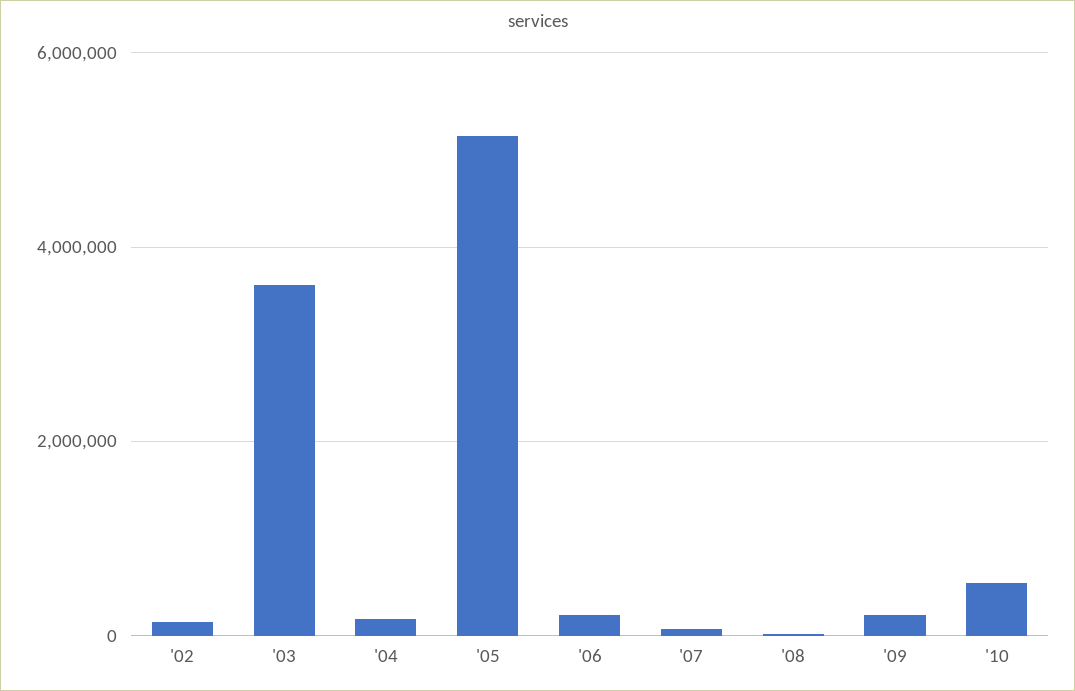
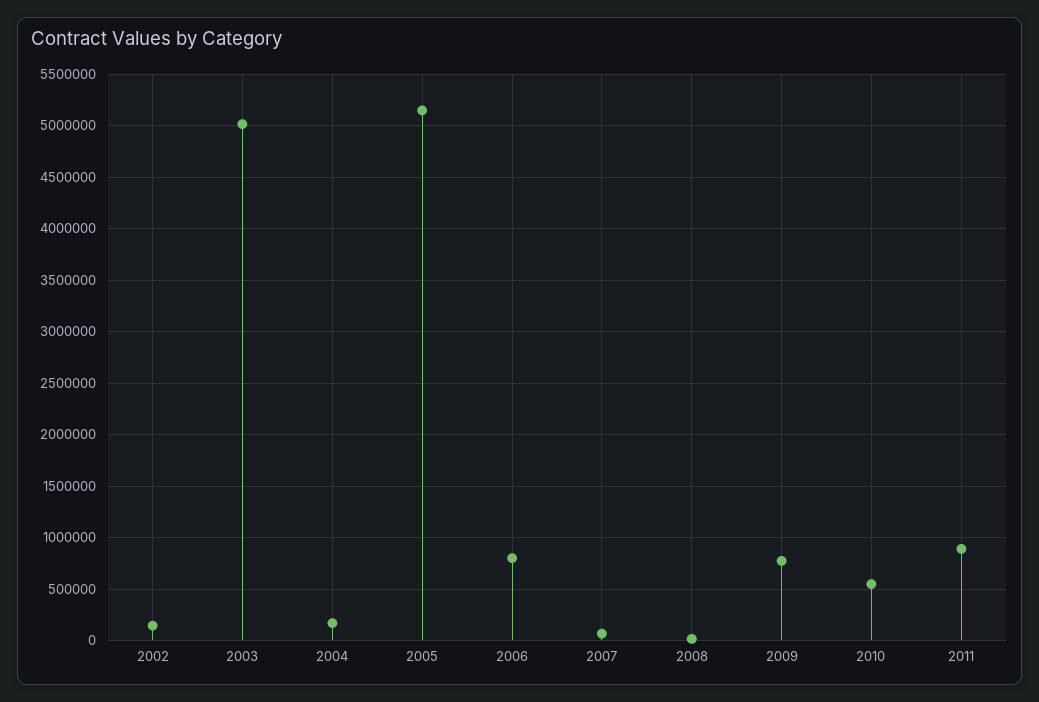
'03: 3600000 -> 5000000
'06: 200000 -> 800000
'09: 200000 -> 800000
2011: none -> 900000

